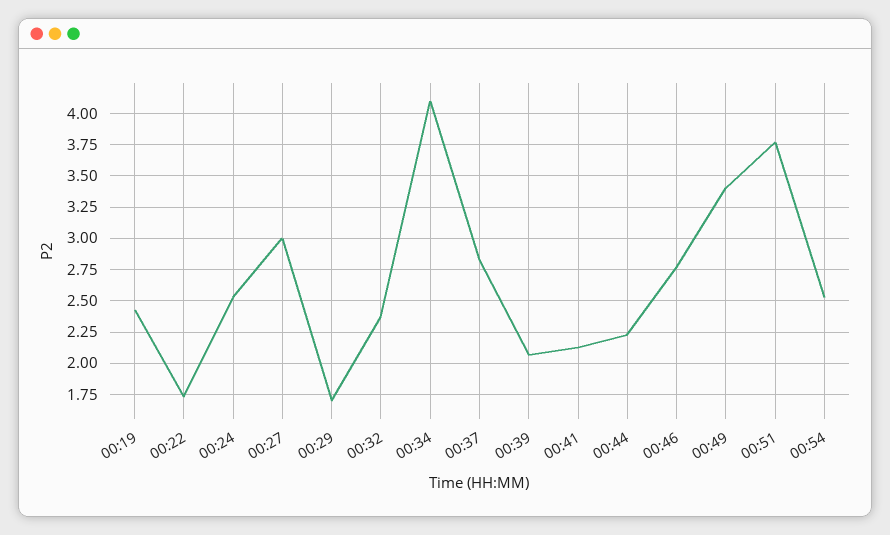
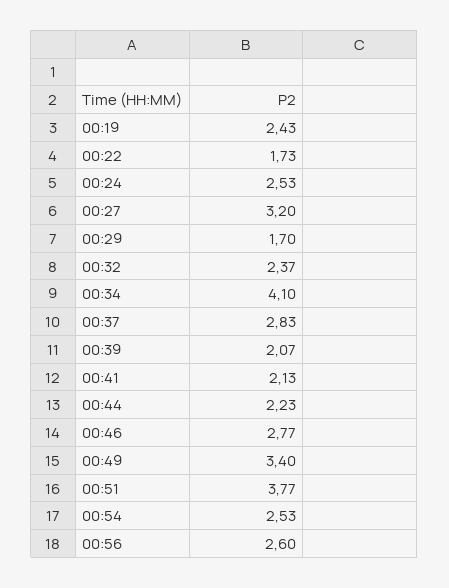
00:27: 3 -> 3.2
00:56: none -> 2.6

